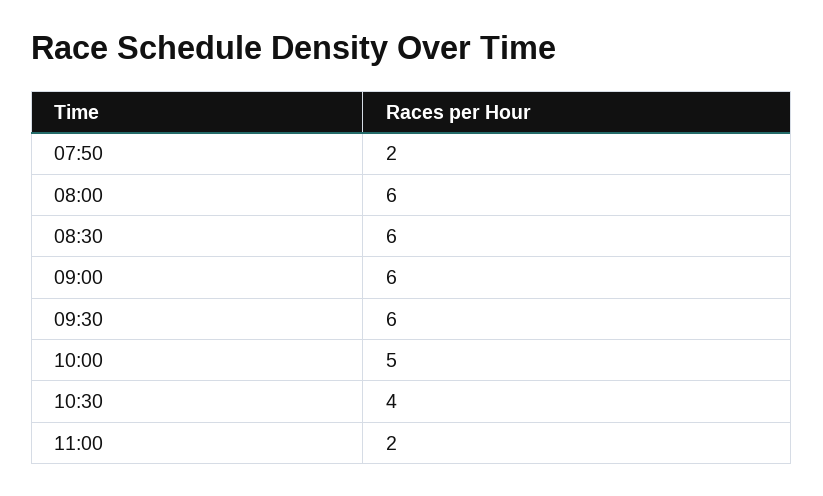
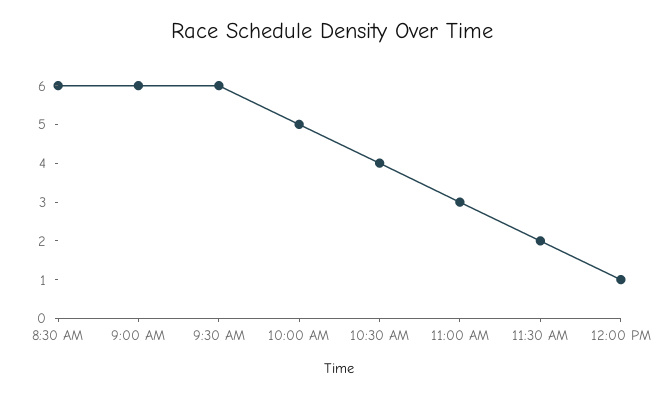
07:50: 2 -> none
08:00: 6 -> none
11:00: 2 -> 3
11:30 AM: none -> 2
12:00 PM: none -> 1

